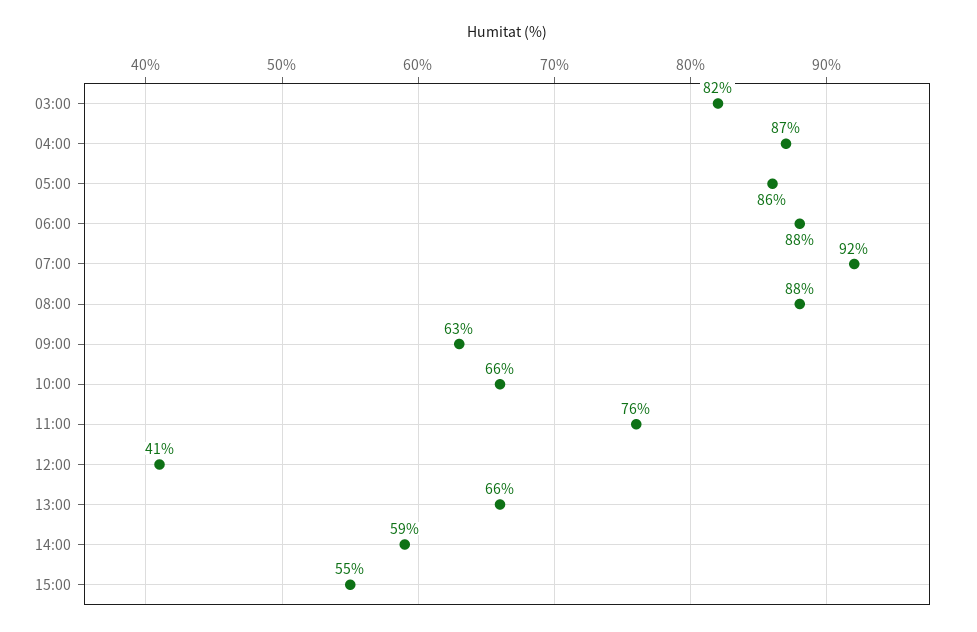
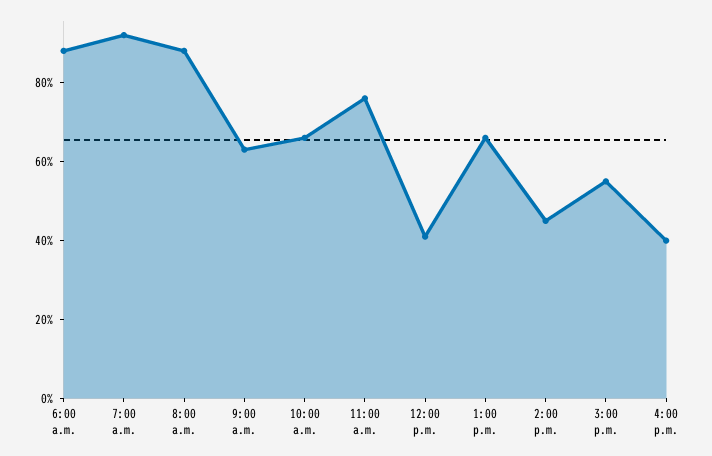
03:00: 82 -> none
04:00: 87 -> none
05:00: 86 -> none
14:00: 59 -> 45
4:00 p.m.: none -> 40

